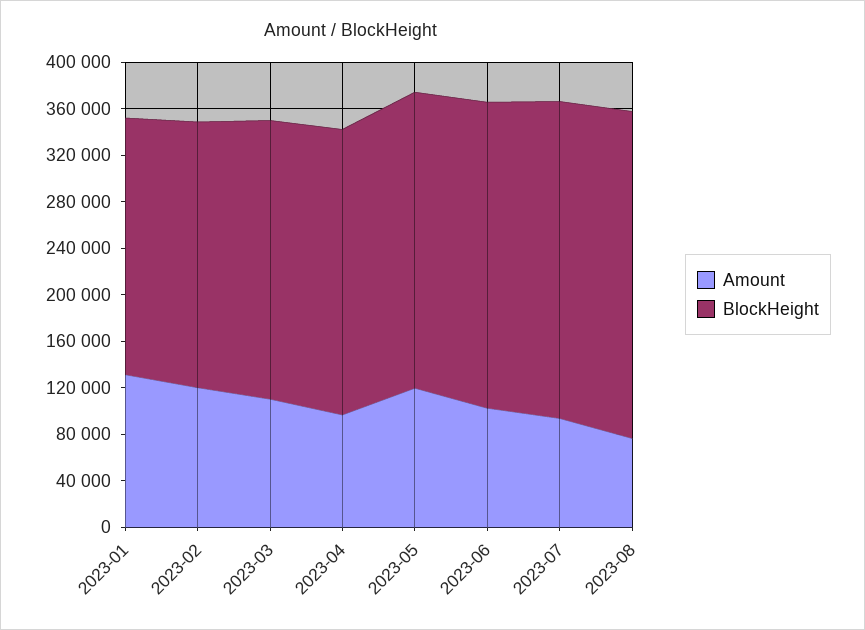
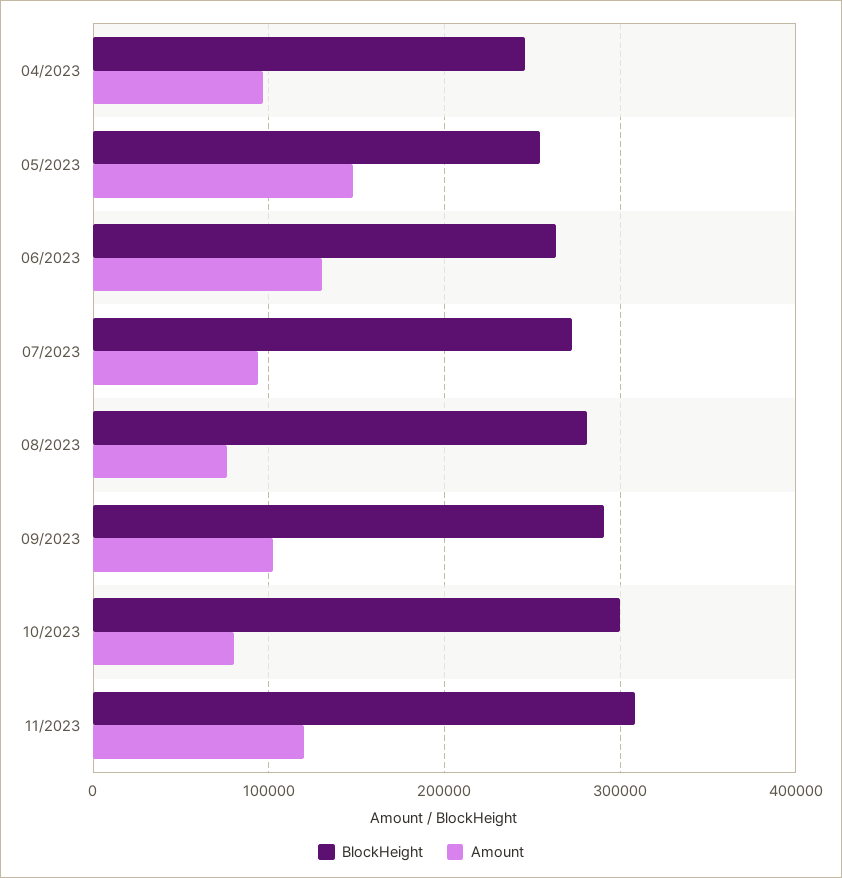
Amount, 2023-01: 130000 -> none
BlockHeight, 2023-01: 220000 -> none
Amount, 2023-02: 120000 -> none
BlockHeight, 2023-02: 230000 -> none
Amount, 2023-03: 110000 -> none
BlockHeight, 2023-03: 240000 -> none
Amount, 2023-05: 120000 -> 150000
Amount, 2023-06: 100000 -> 130000
BlockHeight, 09/2023: none -> 290000
Amount, 09/2023: none -> 100000
BlockHeight, 10/2023: none -> 300000
Amount, 10/2023: none -> 80000
BlockHeight, 11/2023: none -> 310000
Amount, 11/2023: none -> 120000

